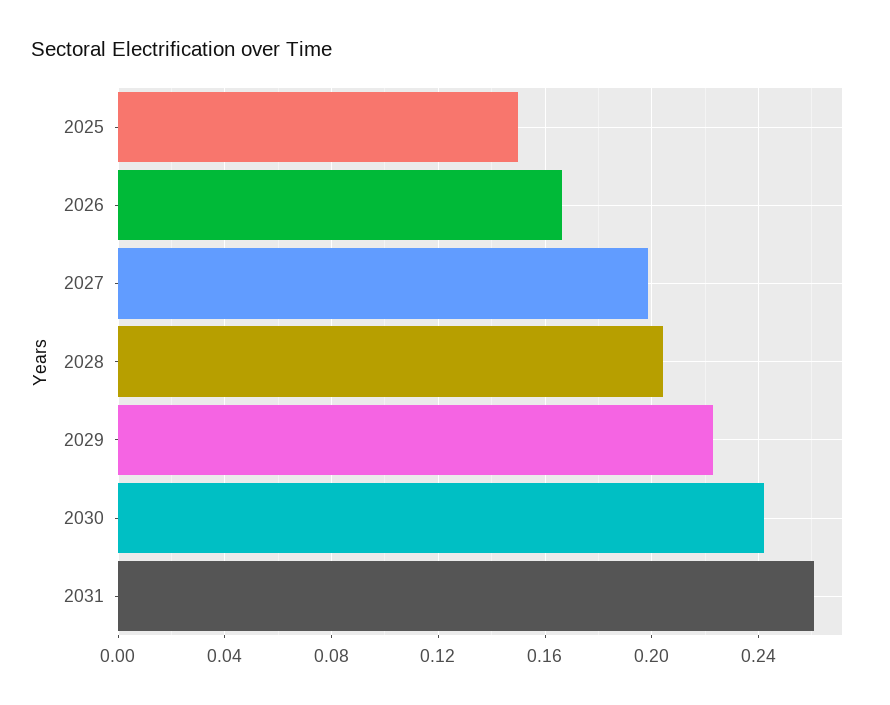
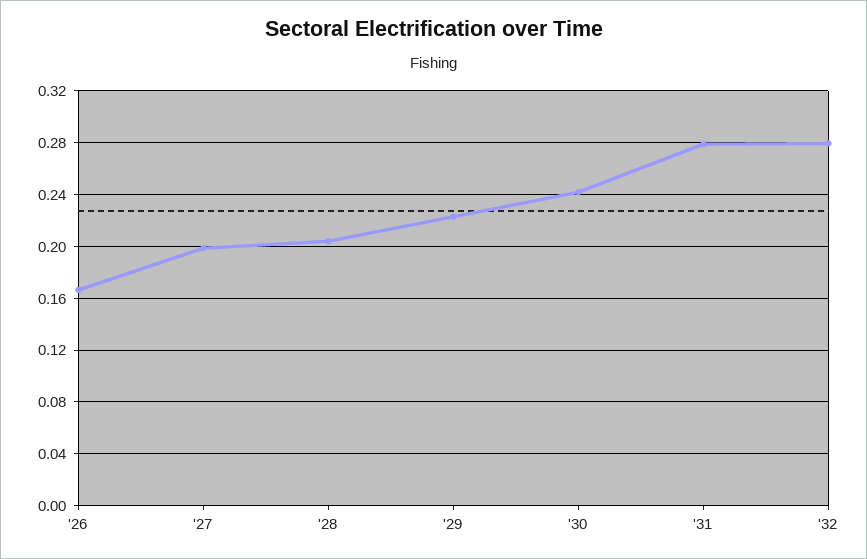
2025: 0.15 -> none
2031: 0.26 -> 0.28
'32: none -> 0.28

